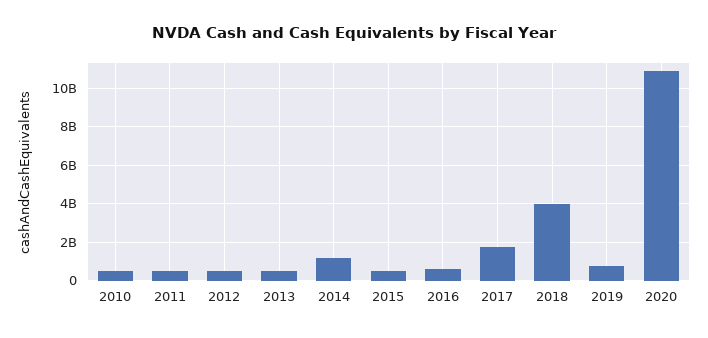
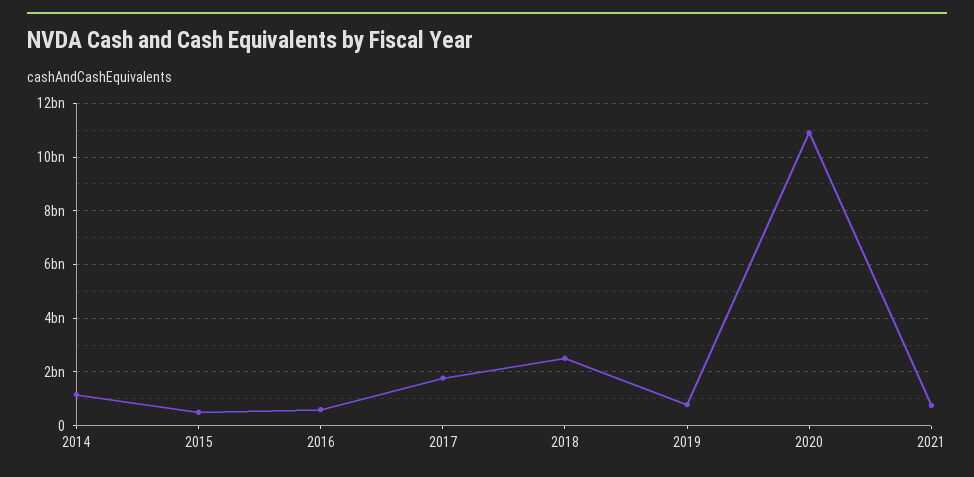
2010: 500000000 -> none
2011: 500000000 -> none
2012: 500000000 -> none
2013: 500000000 -> none
2018: 4000000000 -> 2500000000
2021: none -> 750000000

